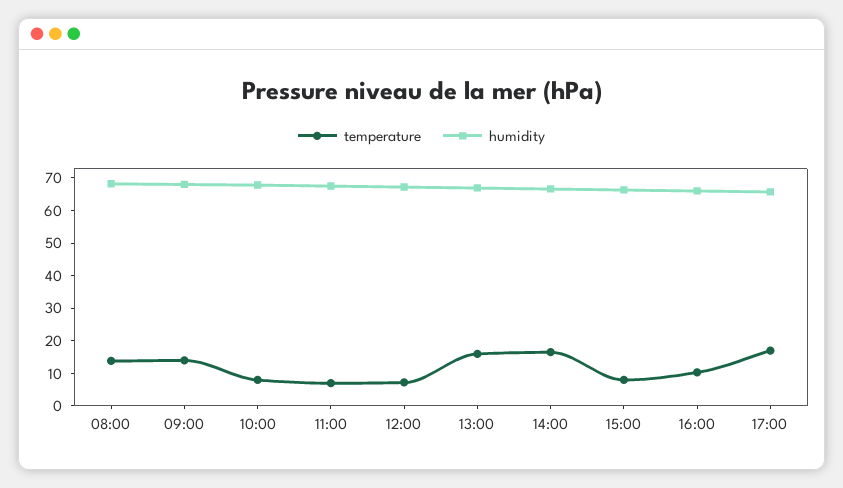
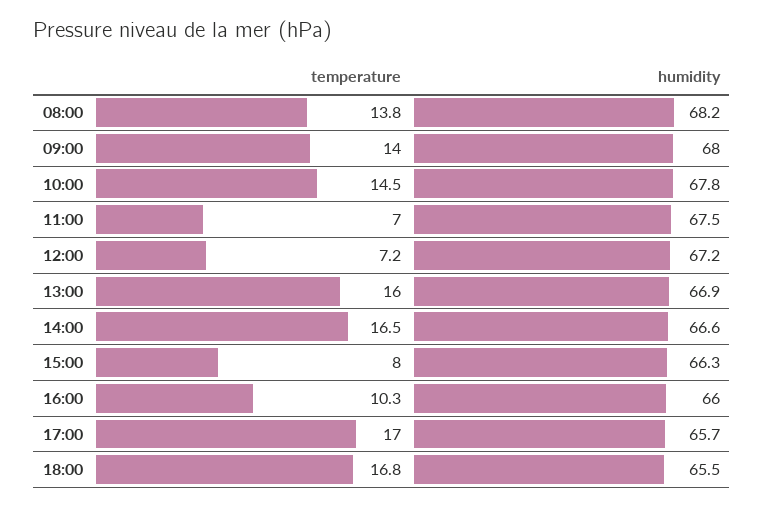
temperature, 10:00: 7.5 -> 14.5
temperature, 18:00: none -> 16.8
humidity, 18:00: none -> 65.5

